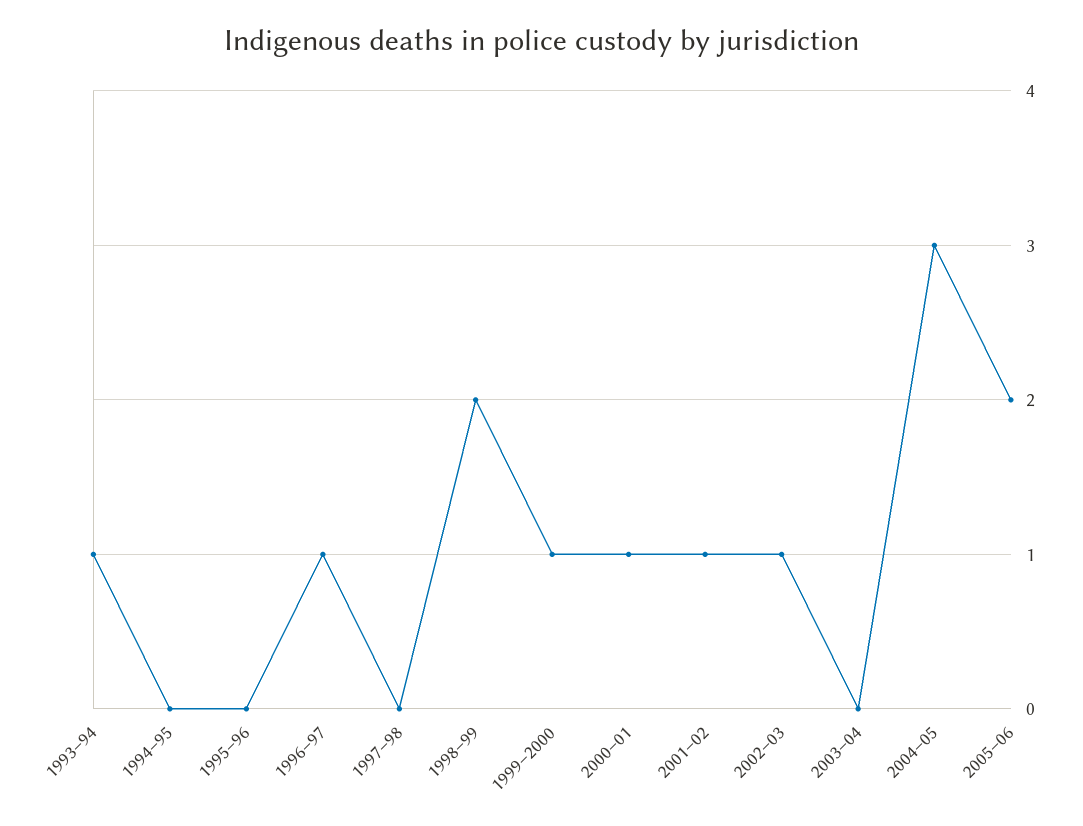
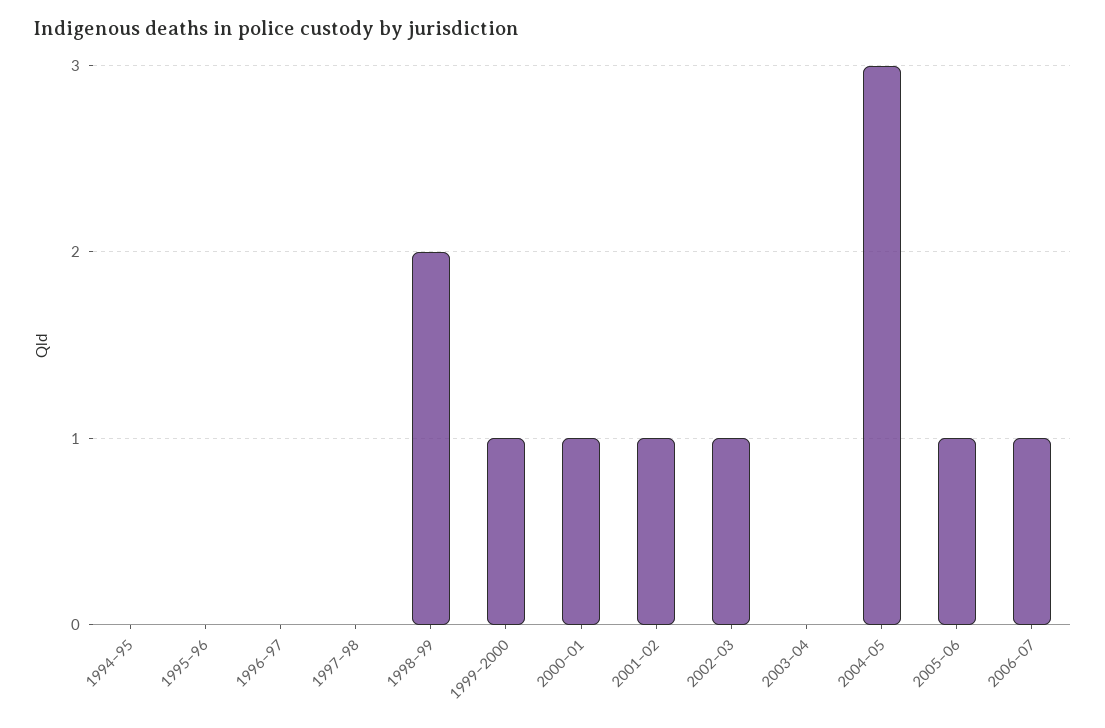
1993–94: 1 -> none
1996–97: 1 -> 0
2005–06: 2 -> 1
2006–07: none -> 1

